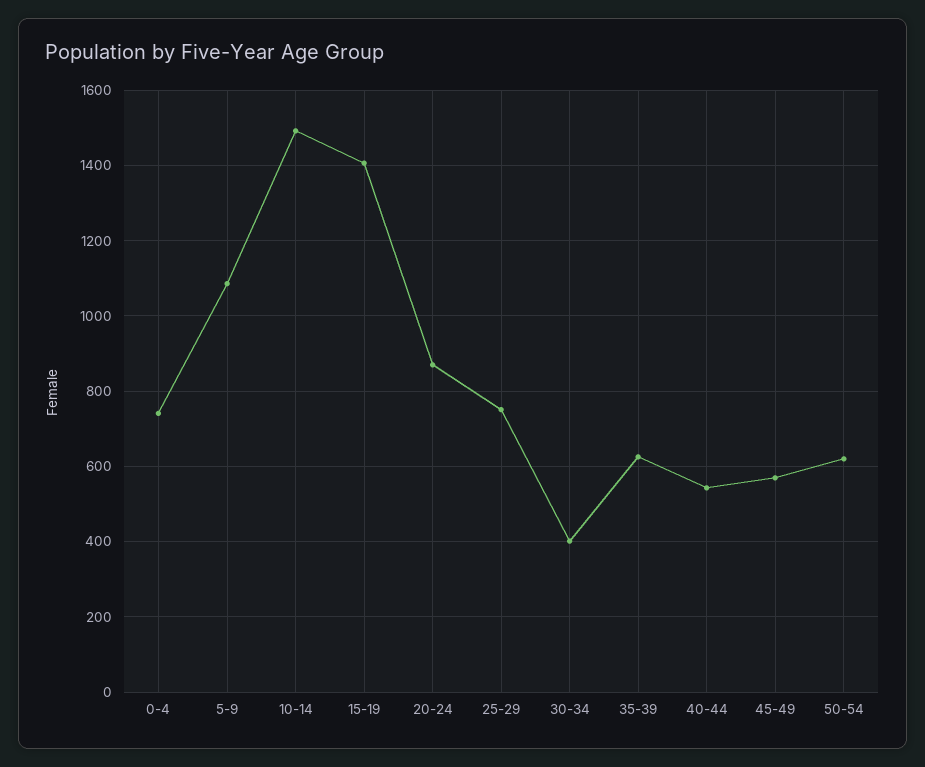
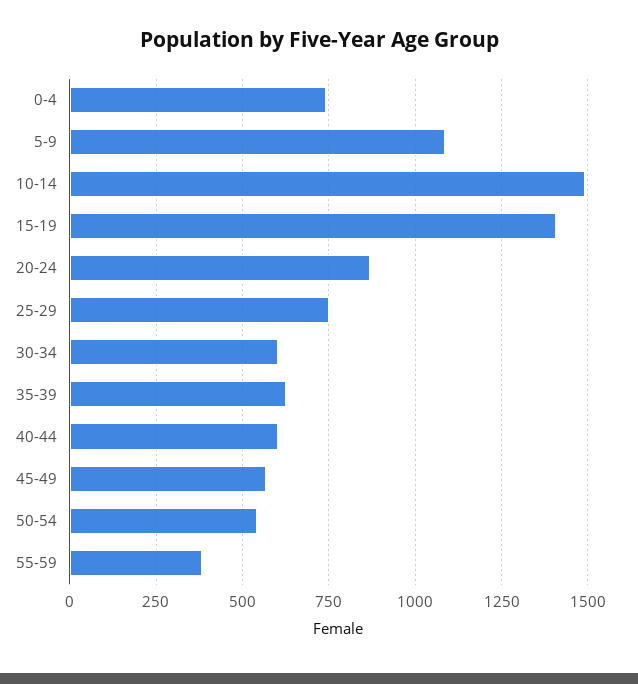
30-34: 400 -> 600
40-44: 540 -> 600
50-54: 620 -> 550
55-59: none -> 375

